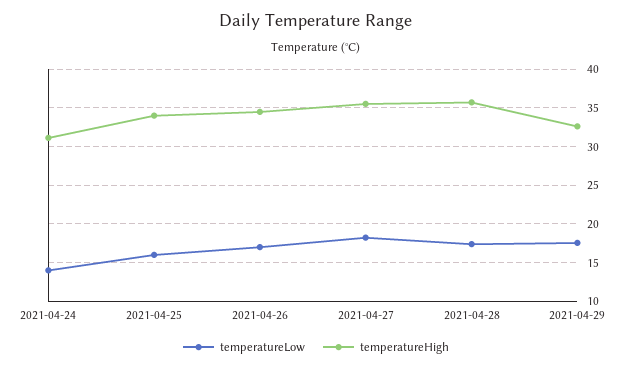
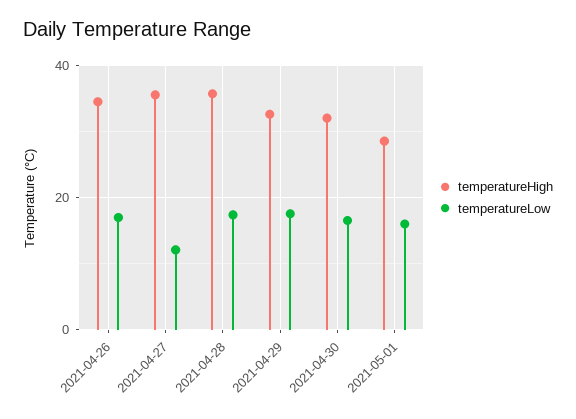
temperatureLow, 2021-04-24: 14 -> none
temperatureHigh, 2021-04-24: 31 -> none
temperatureLow, 2021-04-25: 16 -> none
temperatureHigh, 2021-04-25: 34 -> none
temperatureLow, 2021-04-27: 18 -> 12
temperatureHigh, 2021-04-30: none -> 32
temperatureLow, 2021-04-30: none -> 16
temperatureHigh, 2021-05-01: none -> 28
temperatureLow, 2021-05-01: none -> 16

